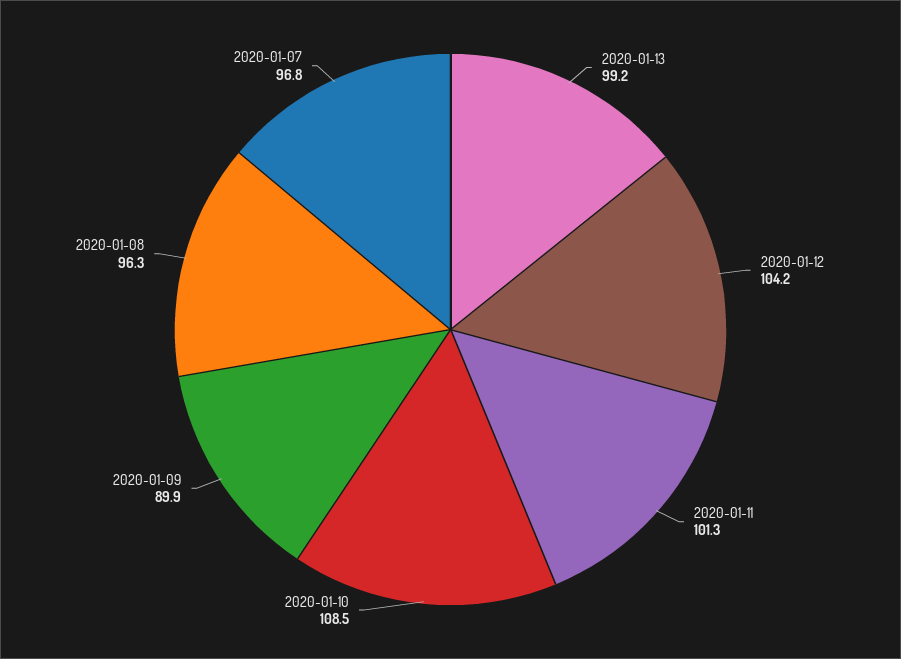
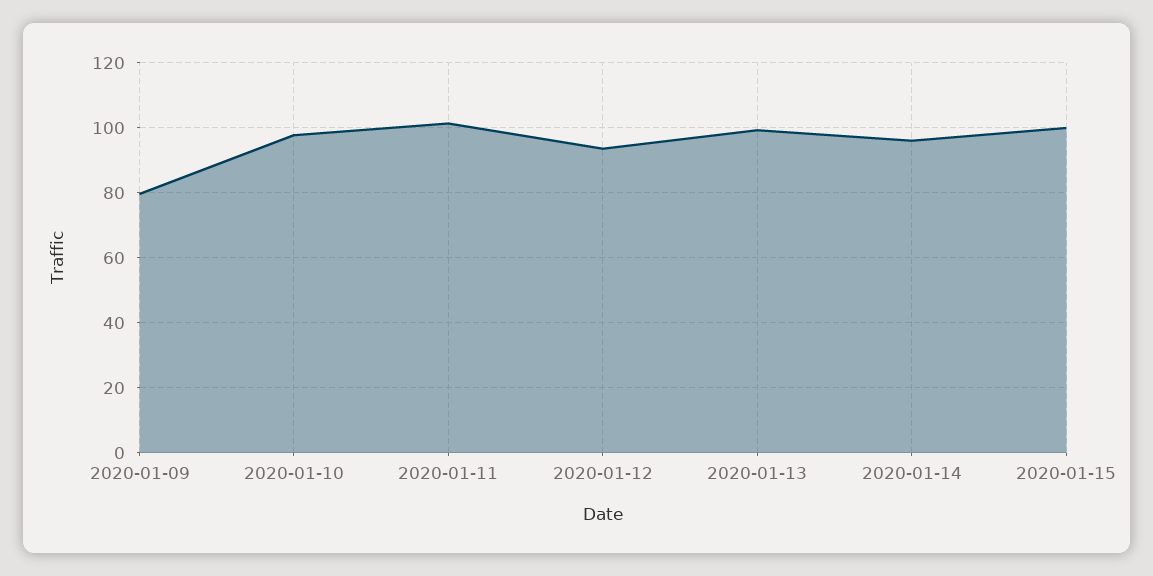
2020-01-12: 104.2 -> 94
2020-01-10: 108.5 -> 98
2020-01-09: 89.9 -> 80
2020-01-08: 96.3 -> none
2020-01-07: 96.8 -> none
2020-01-14: none -> 96
2020-01-15: none -> 100

